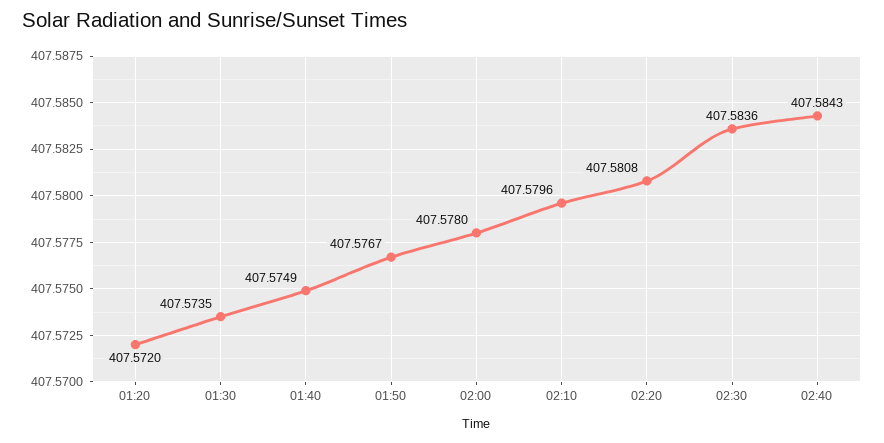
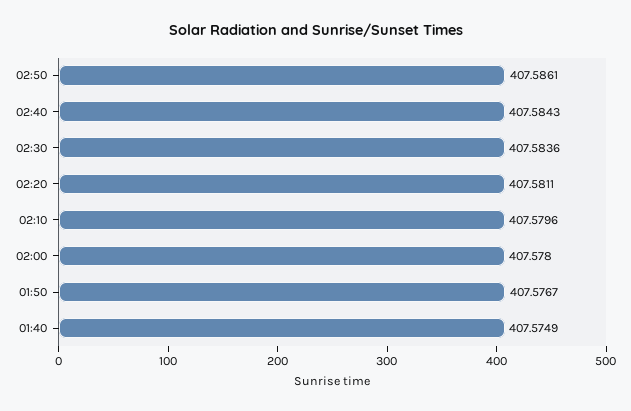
01:20: 407.572 -> none
01:30: 407.5735 -> none
02:20: 407.5808 -> 407.5811
02:50: none -> 407.5861

